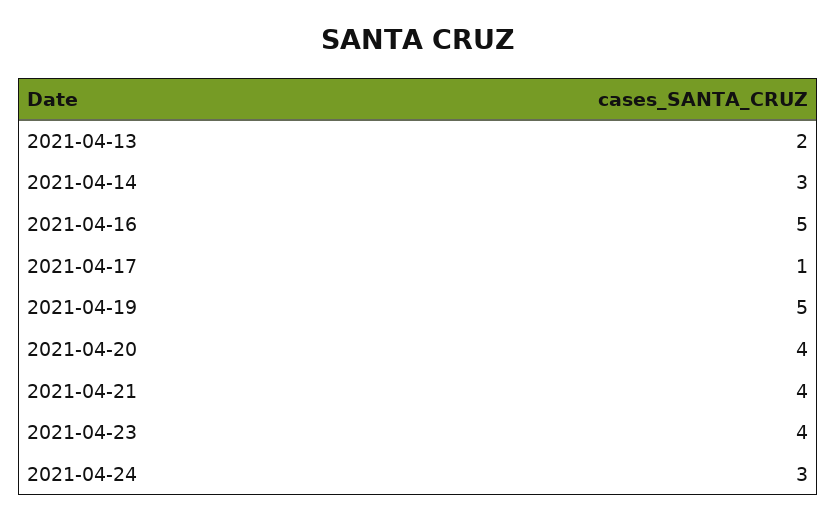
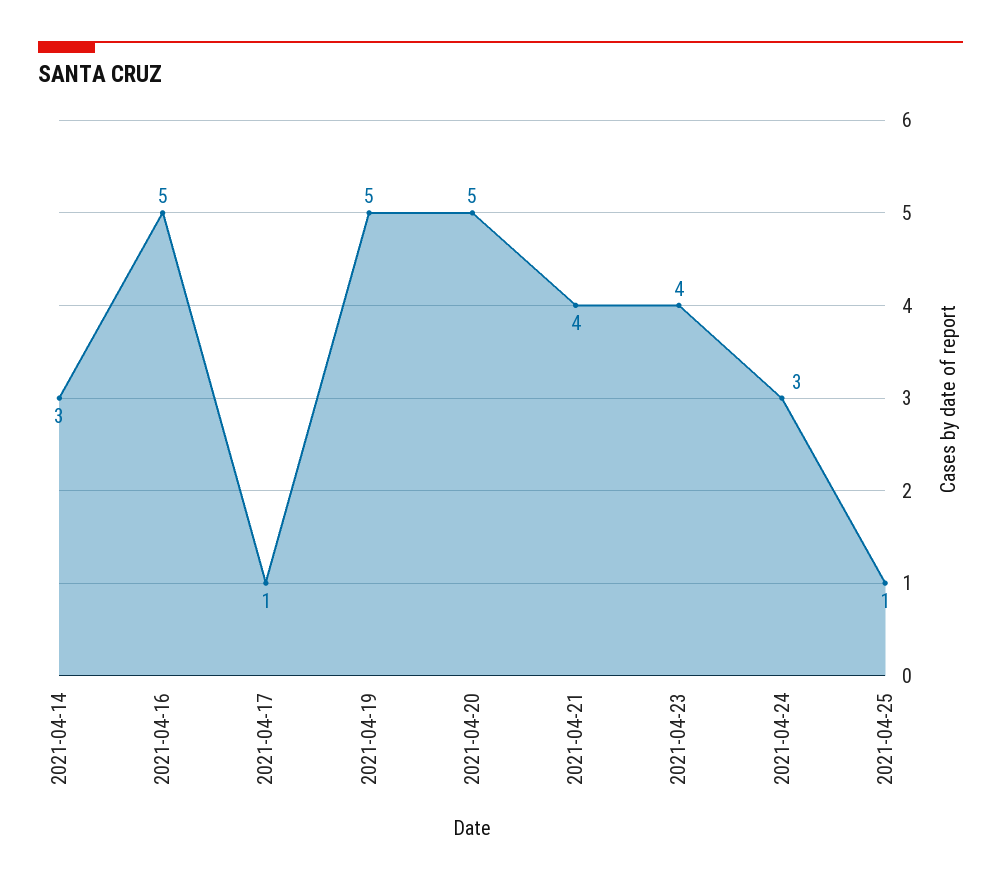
2021-04-13: 2 -> none
2021-04-20: 4 -> 5
2021-04-25: none -> 1

